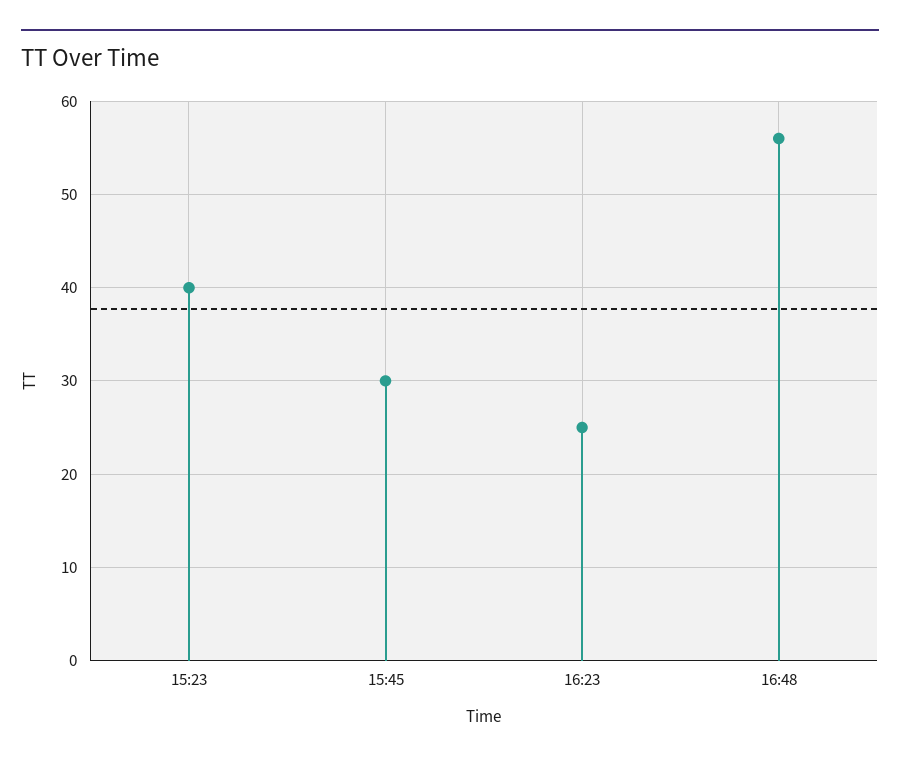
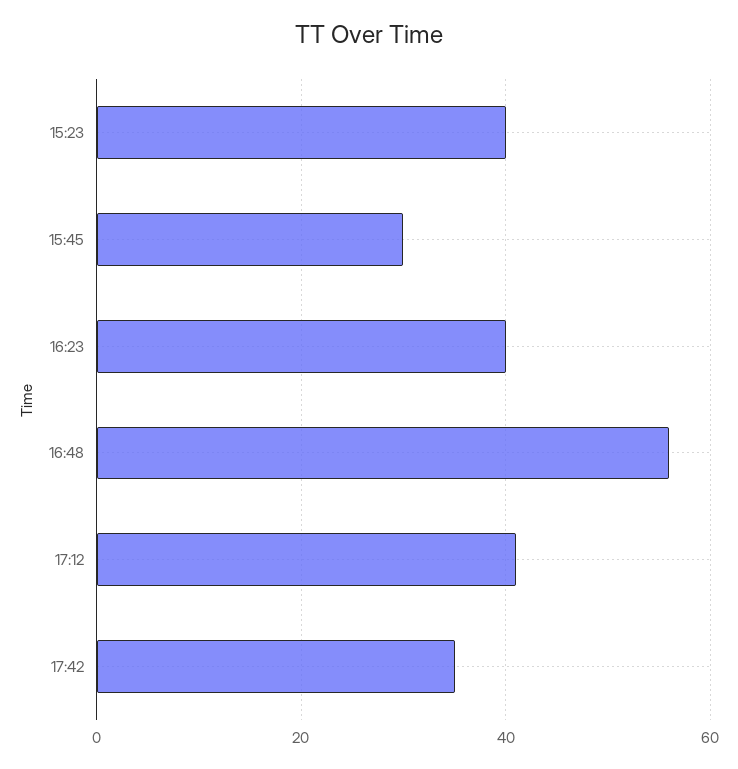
16:23: 25 -> 40
17:12: none -> 40
17:42: none -> 35

